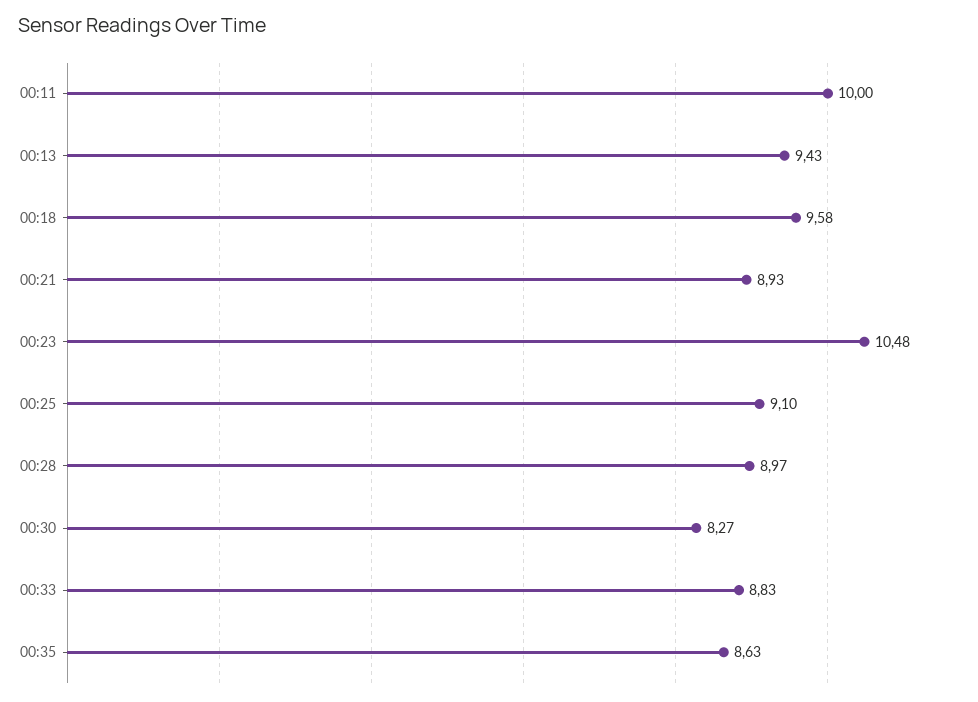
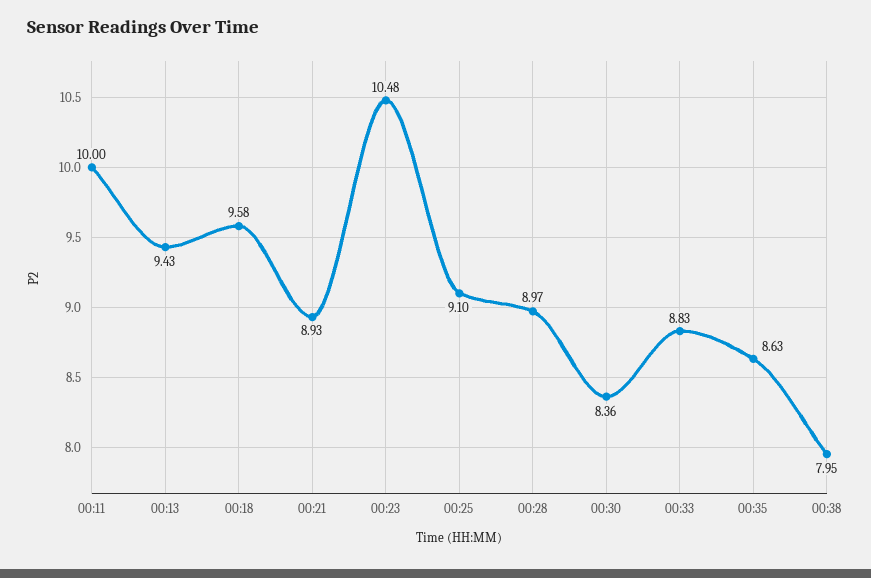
00:30: 8.27 -> 8.36
00:38: none -> 7.95

